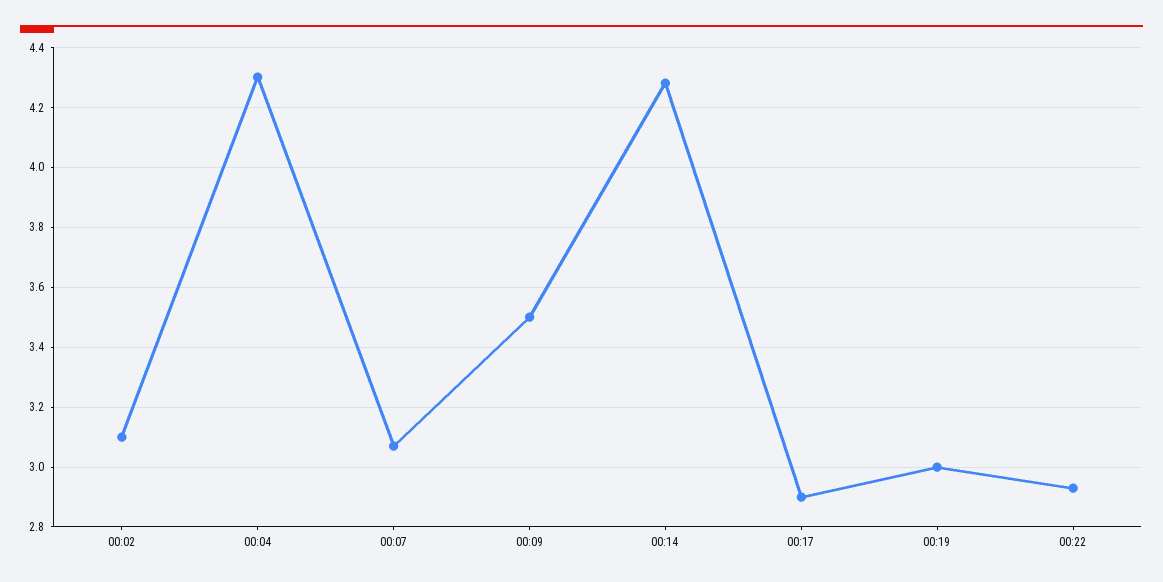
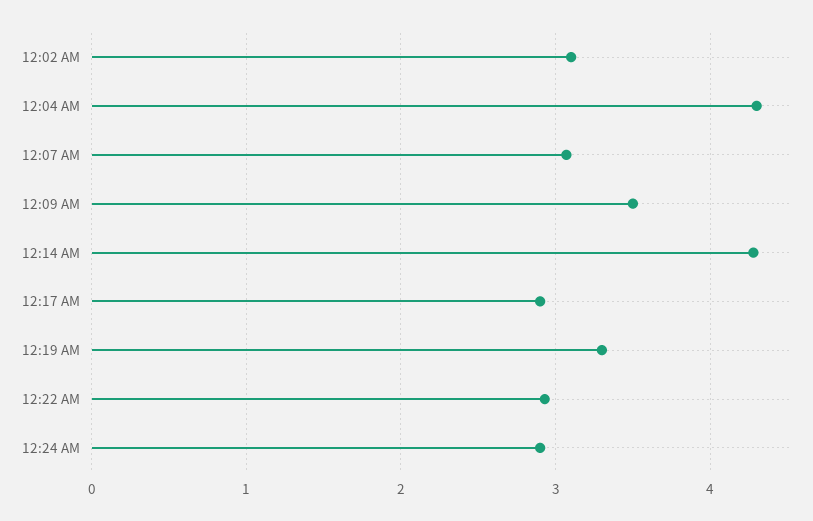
00:19: 3 -> 3.3
12:24 AM: none -> 2.9

